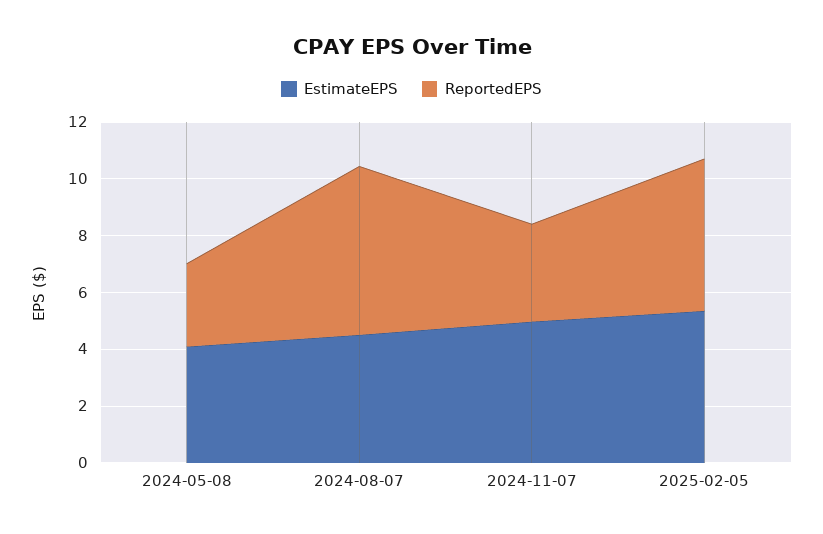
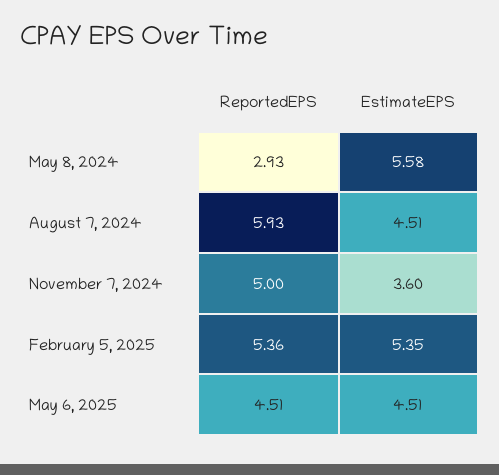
EstimateEPS, 2024-05-08: 4 -> 5.58
EstimateEPS, 2024-11-07: 5 -> 3.6
ReportedEPS, 2024-11-07: 3.5 -> 5
ReportedEPS, May 6, 2025: none -> 4.51
EstimateEPS, May 6, 2025: none -> 4.51

